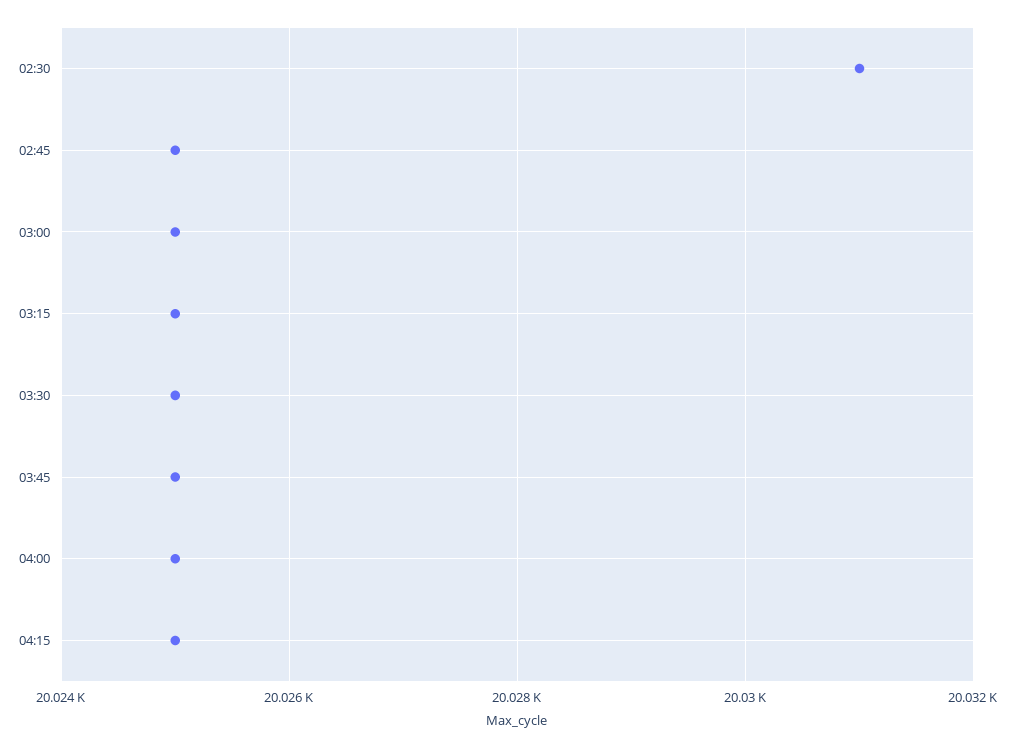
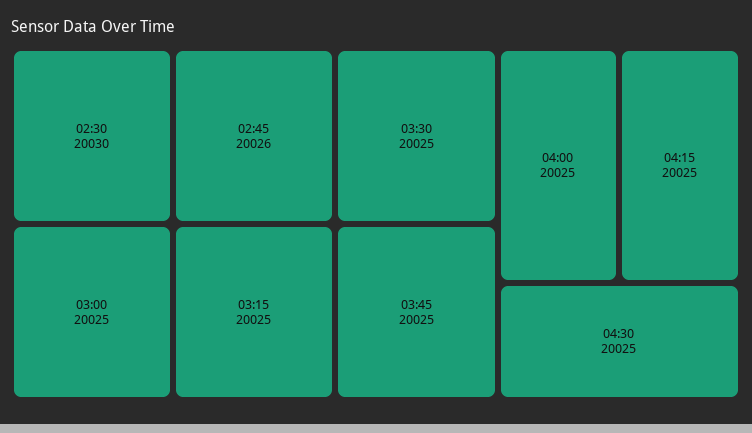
02:30: 20031 -> 20030
02:45: 20025 -> 20026
04:30: none -> 20025

